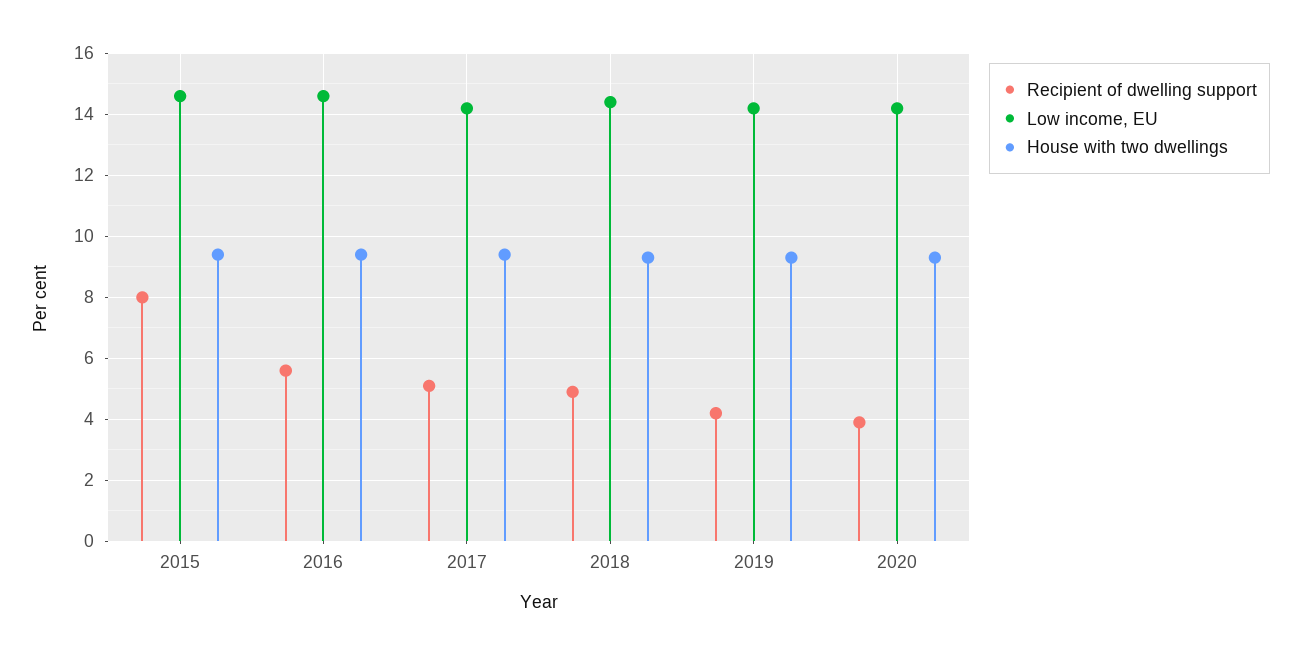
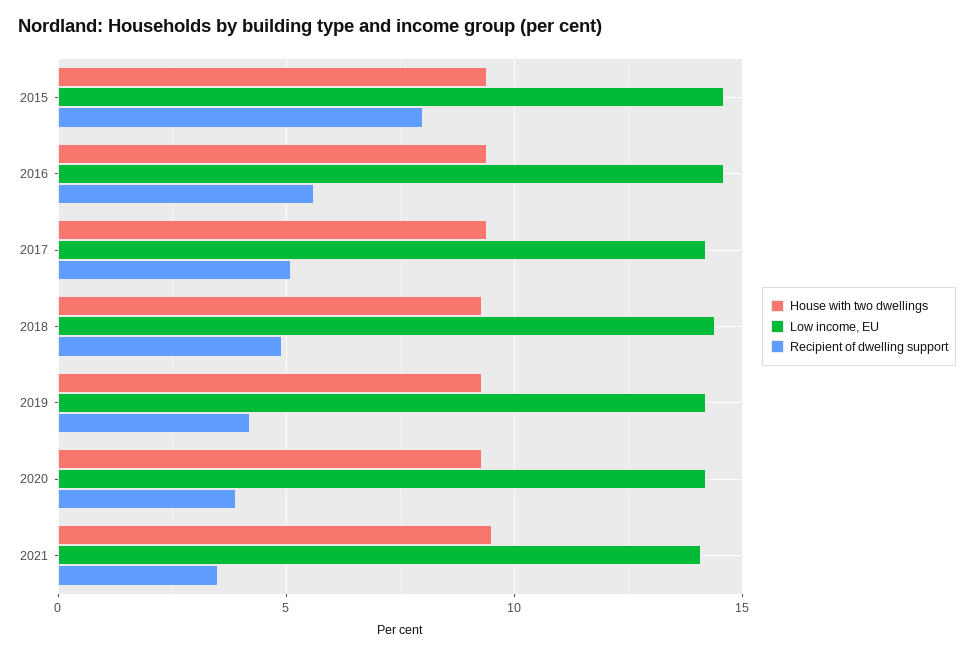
House with two dwellings, 2021: none -> 9.5
Low income, EU, 2021: none -> 14
Recipient of dwelling support, 2021: none -> 3.5

